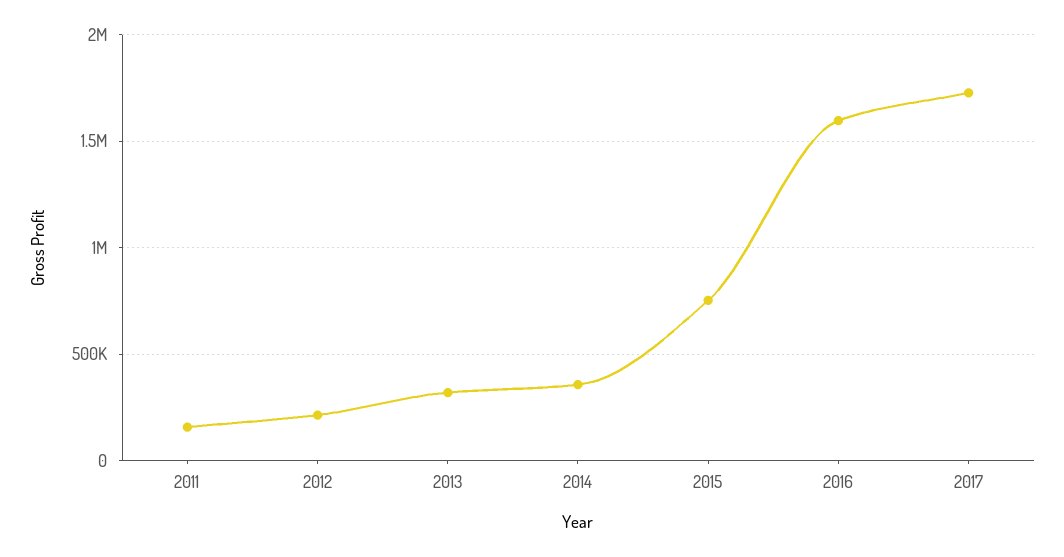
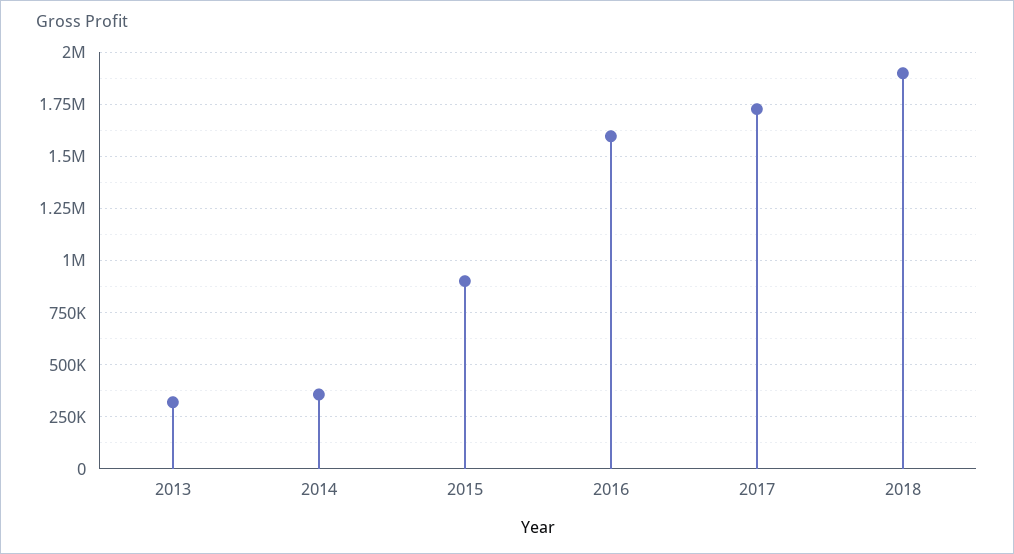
2011: 150000 -> none
2012: 200000 -> none
2015: 750000 -> 900000
2018: none -> 1900000

